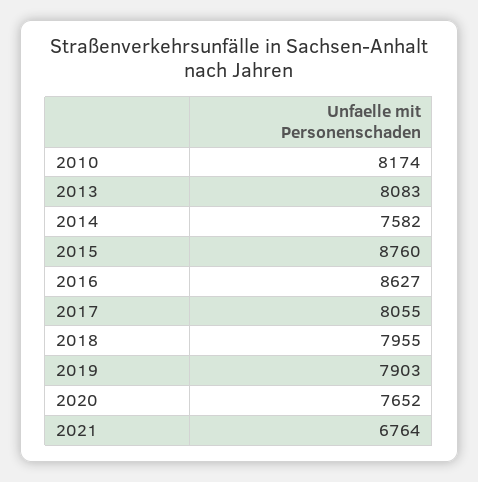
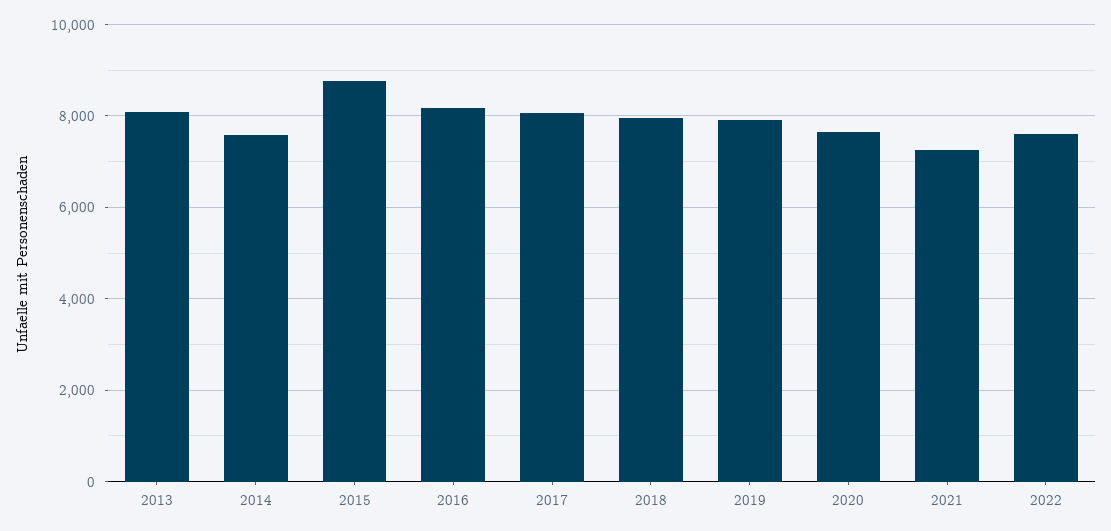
2010: 8174 -> none
2016: 8627 -> 8200
2021: 6764 -> 7200
2022: none -> 7600

